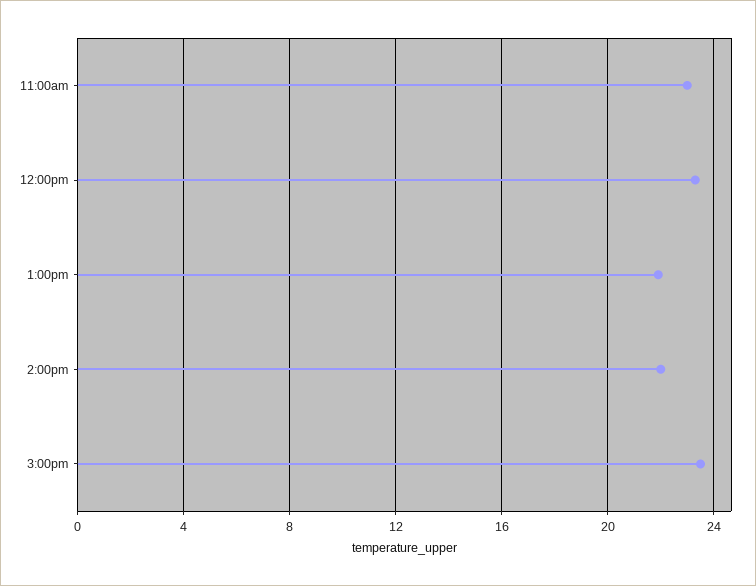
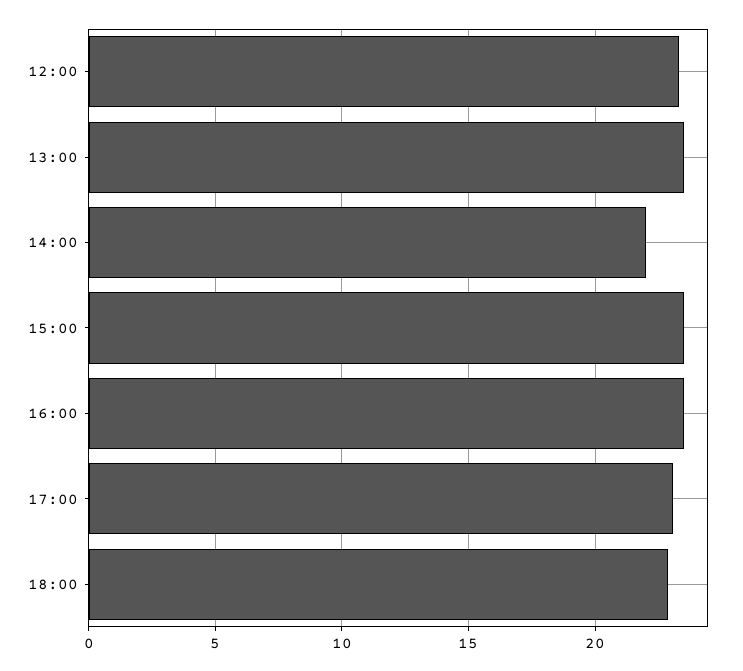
11:00am: 23 -> none
1:00pm: 22 -> 23.5
16:00: none -> 23.5
17:00: none -> 23
18:00: none -> 23

